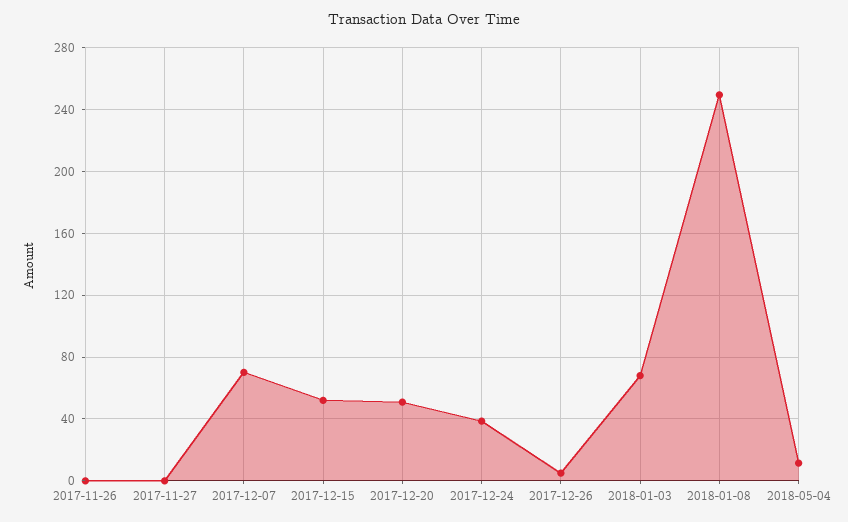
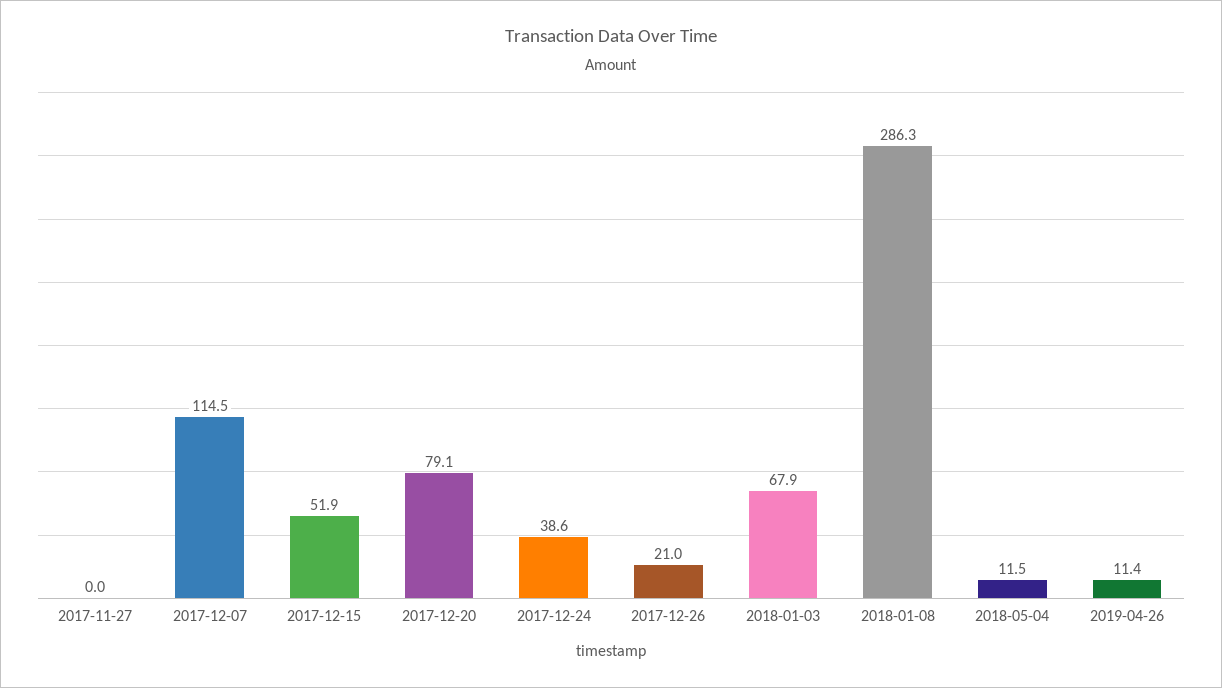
2017-11-26: 0 -> none
2017-12-07: 70 -> 114.5
2017-12-20: 50 -> 79.1
2017-12-26: 5 -> 21
2018-01-08: 250 -> 286.3
2019-04-26: none -> 11.4

